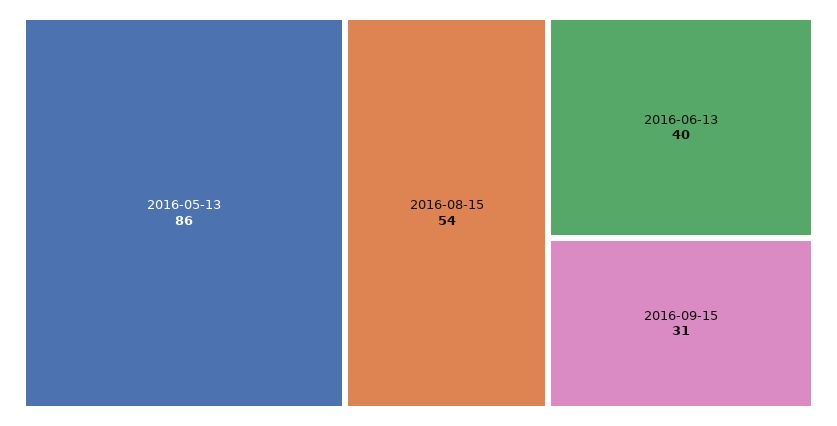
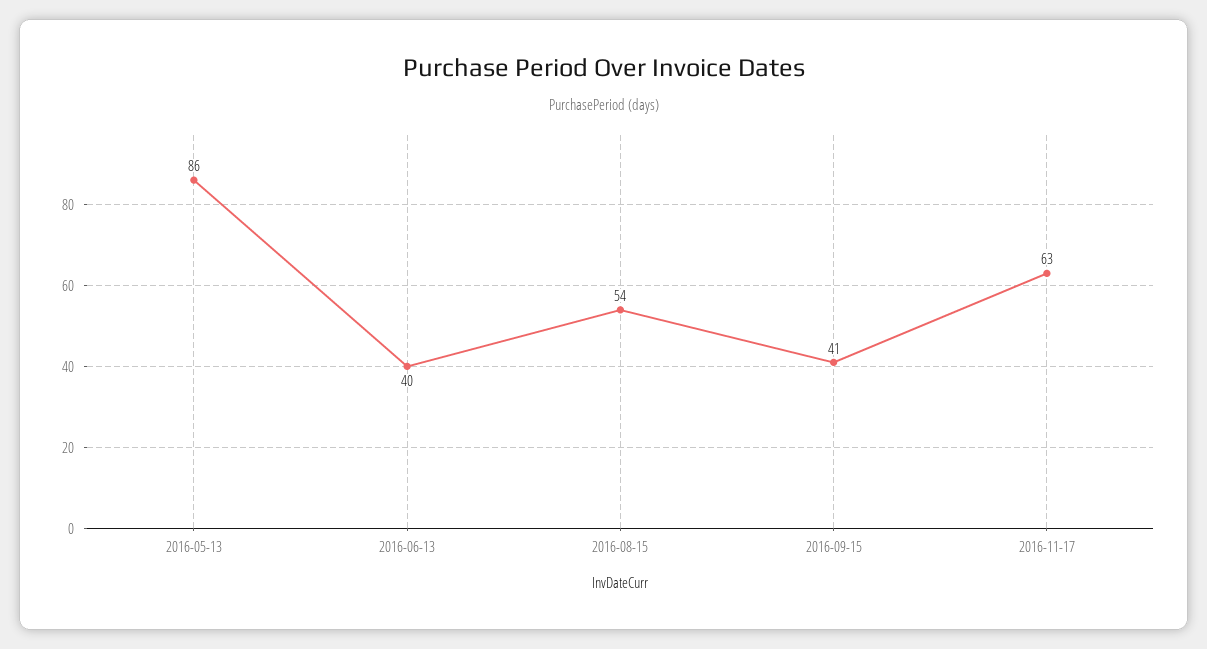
2016-09-15: 31 -> 41
2016-11-17: none -> 63

